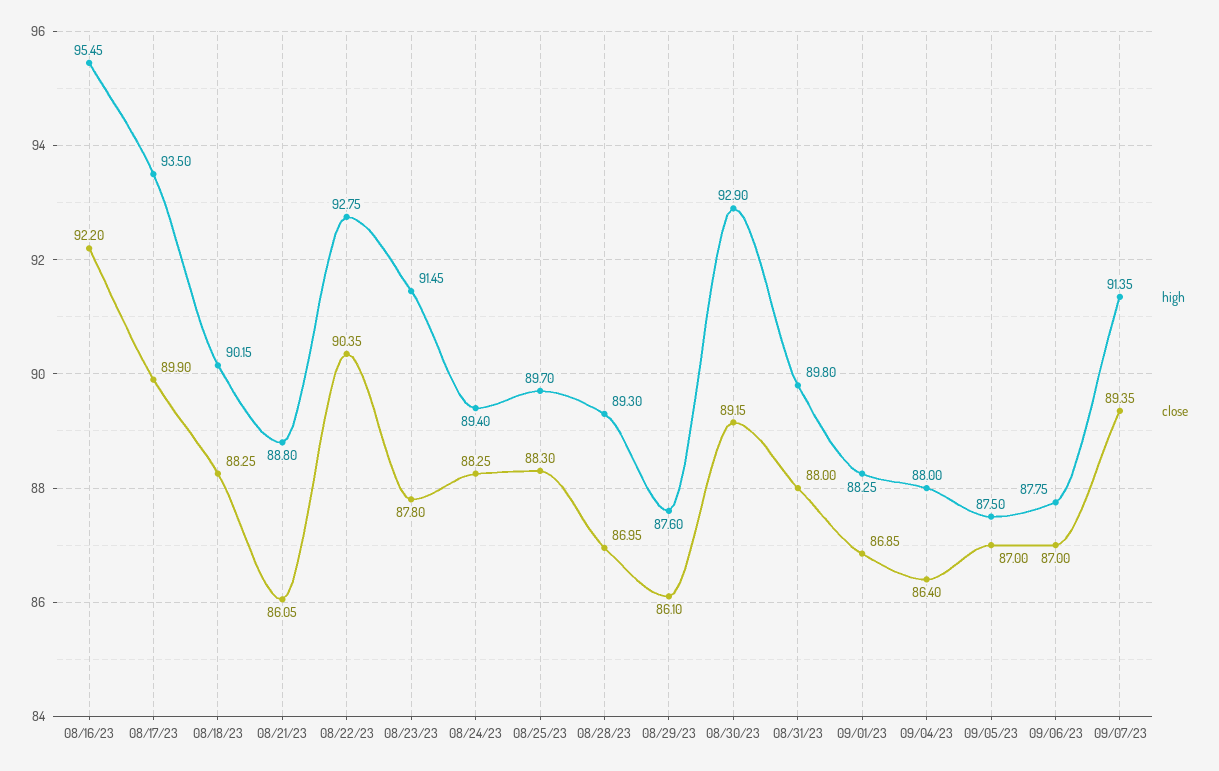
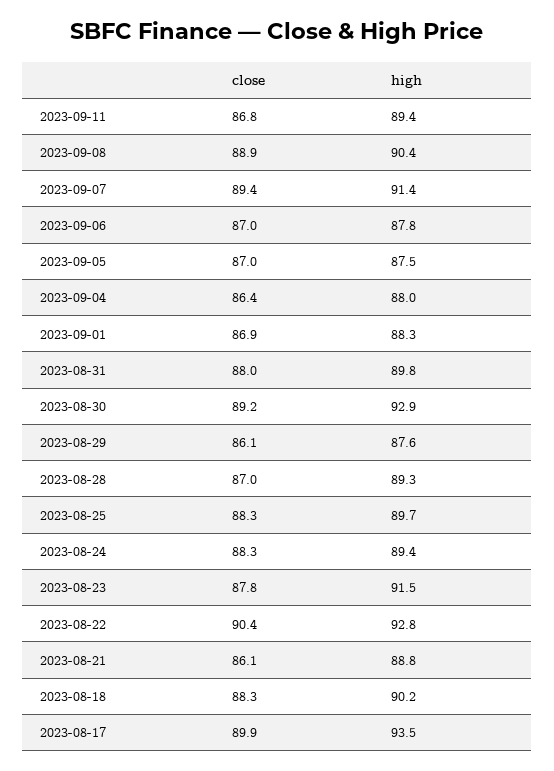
high, 08/16/23: 95.45 -> none
close, 08/16/23: 92.2 -> none
close, 2023-09-11: none -> 86.8
high, 2023-09-11: none -> 89.4
close, 2023-09-08: none -> 88.9
high, 2023-09-08: none -> 90.4

